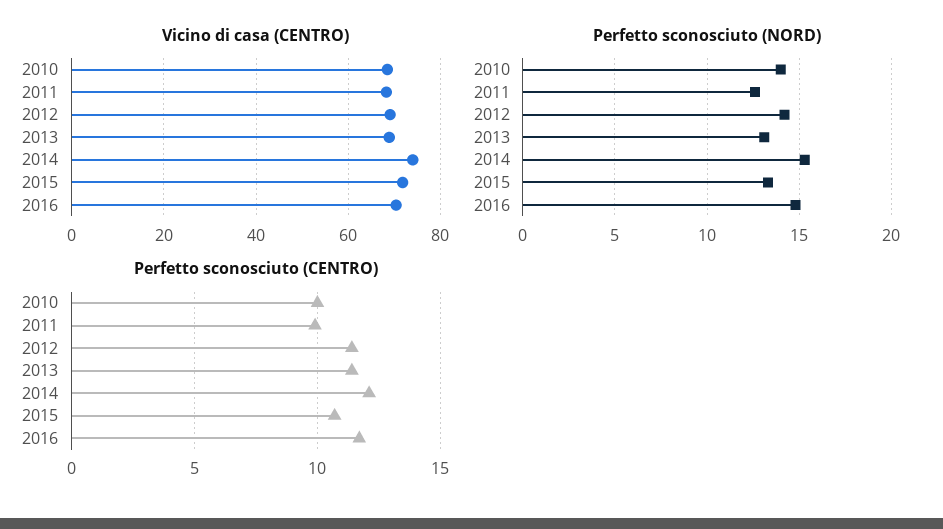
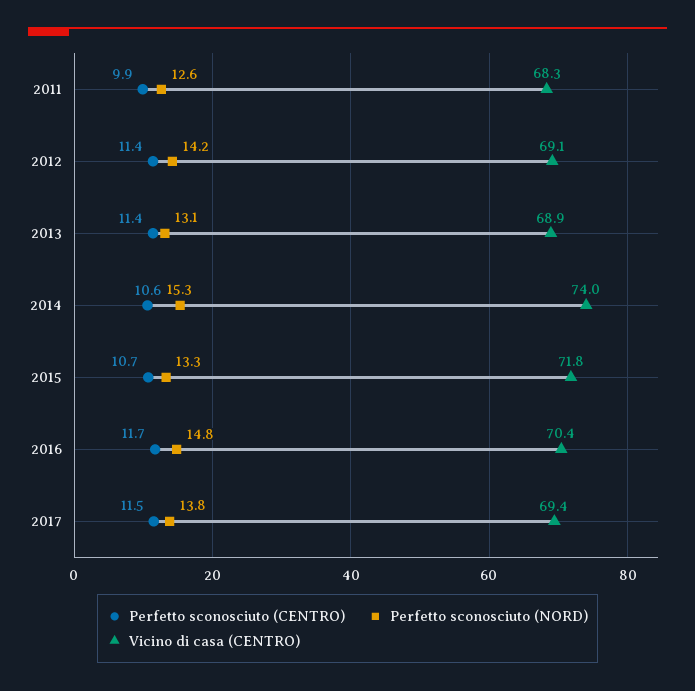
Vicino di casa (CENTRO), 2010: 68 -> none
Perfetto sconosciuto (NORD), 2010: 14 -> none
Perfetto sconosciuto (CENTRO), 2010: 10 -> none
Perfetto sconosciuto (CENTRO), 2014: 12 -> 10.6
Perfetto sconosciuto (CENTRO), 2017: none -> 11.5
Perfetto sconosciuto (NORD), 2017: none -> 13.8
Vicino di casa (CENTRO), 2017: none -> 69.4

